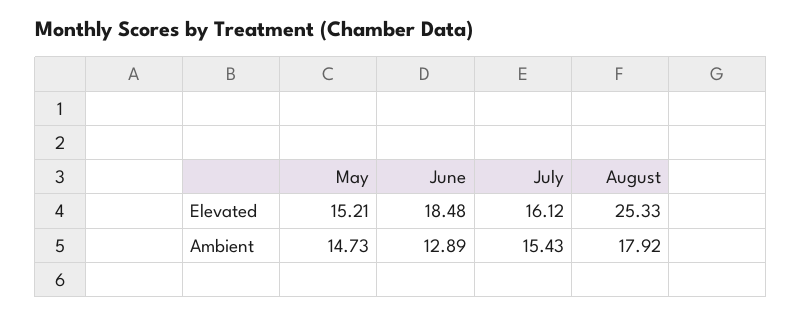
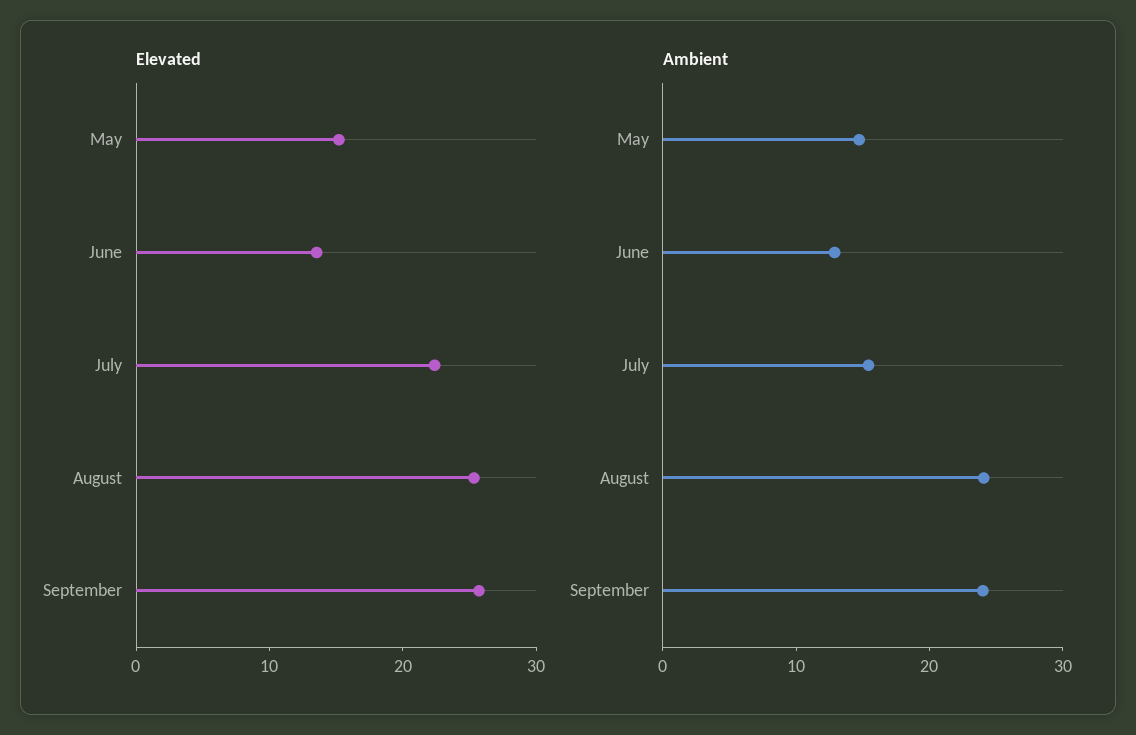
Elevated, June: 18.48 -> 14
Elevated, July: 16.12 -> 22
Ambient, August: 17.92 -> 24
Elevated, September: none -> 26
Ambient, September: none -> 24

